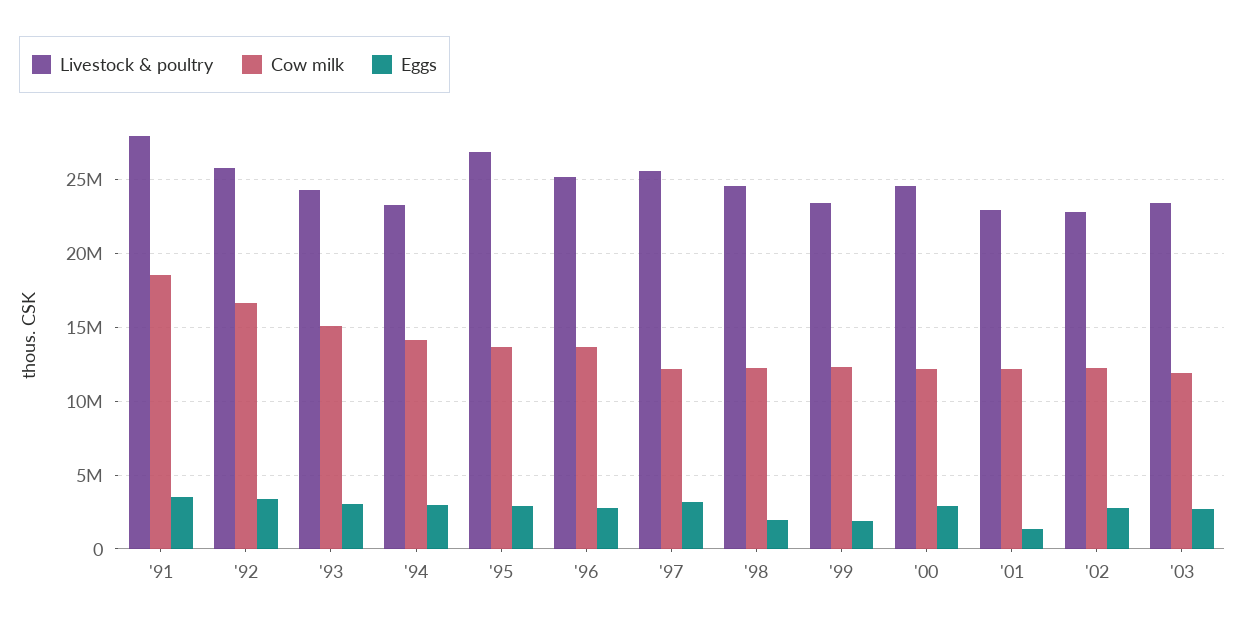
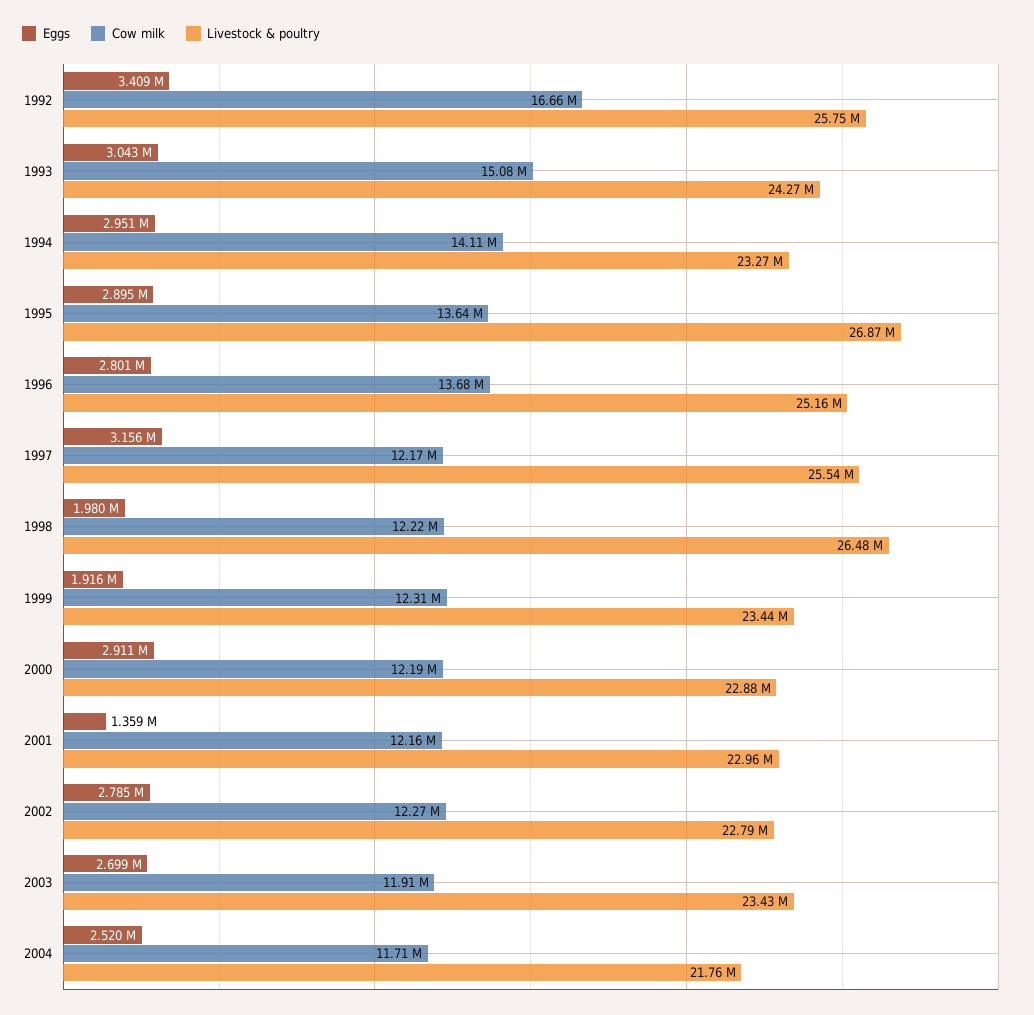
Livestock & poultry, '91: 28000000 -> none
Cow milk, '91: 18500000 -> none
Eggs, '91: 3500000 -> none
Livestock & poultry, '98: 24500000 -> 26480000
Livestock & poultry, '00: 24500000 -> 22880000
Eggs, 2004: none -> 2520000
Cow milk, 2004: none -> 11710000
Livestock & poultry, 2004: none -> 21760000

